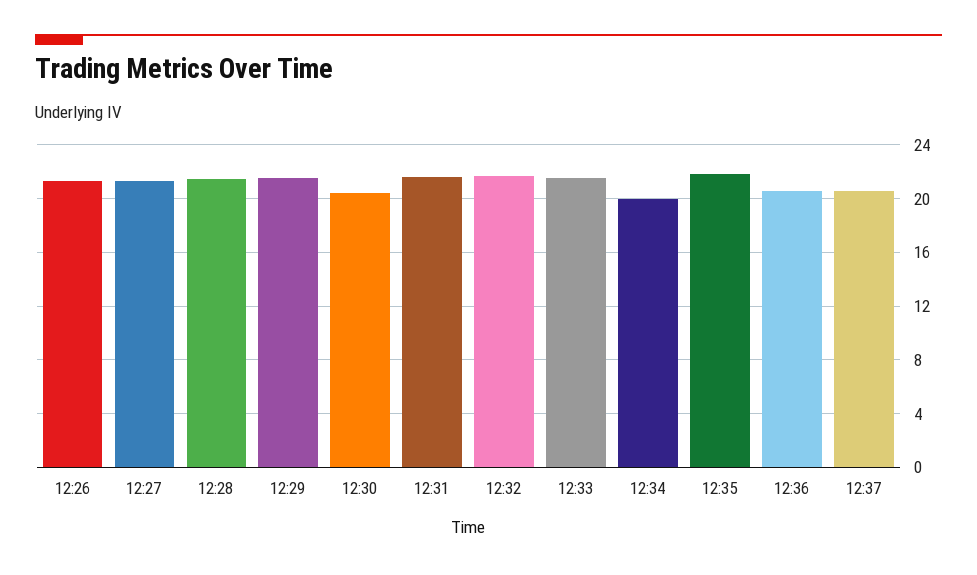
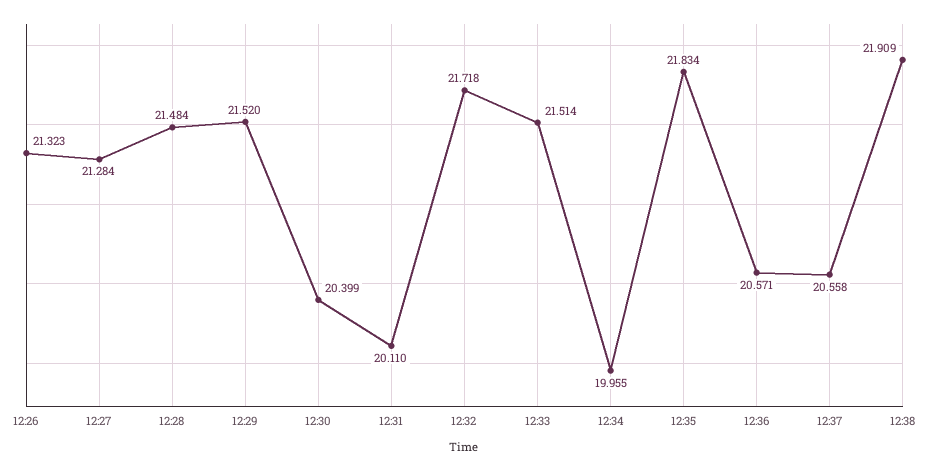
12:31: 21.5 -> 20.11
12:38: none -> 21.909

